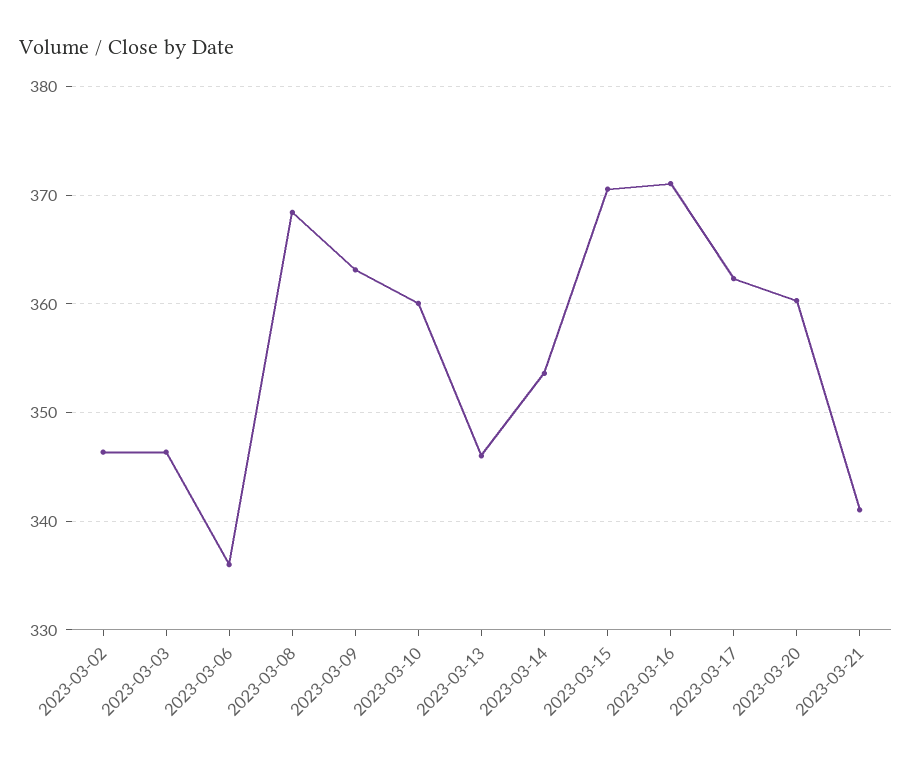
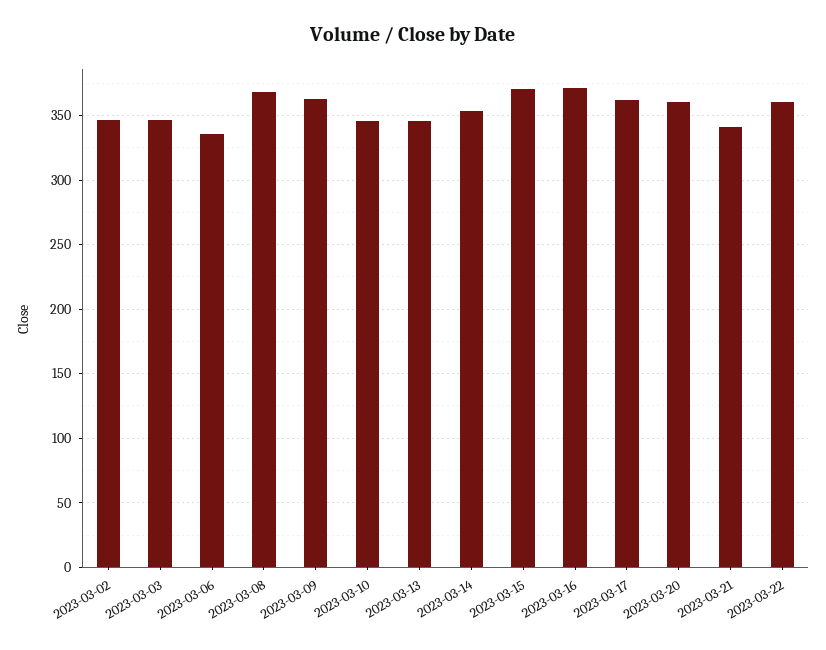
2023-03-10: 360 -> 345
2023-03-22: none -> 360

